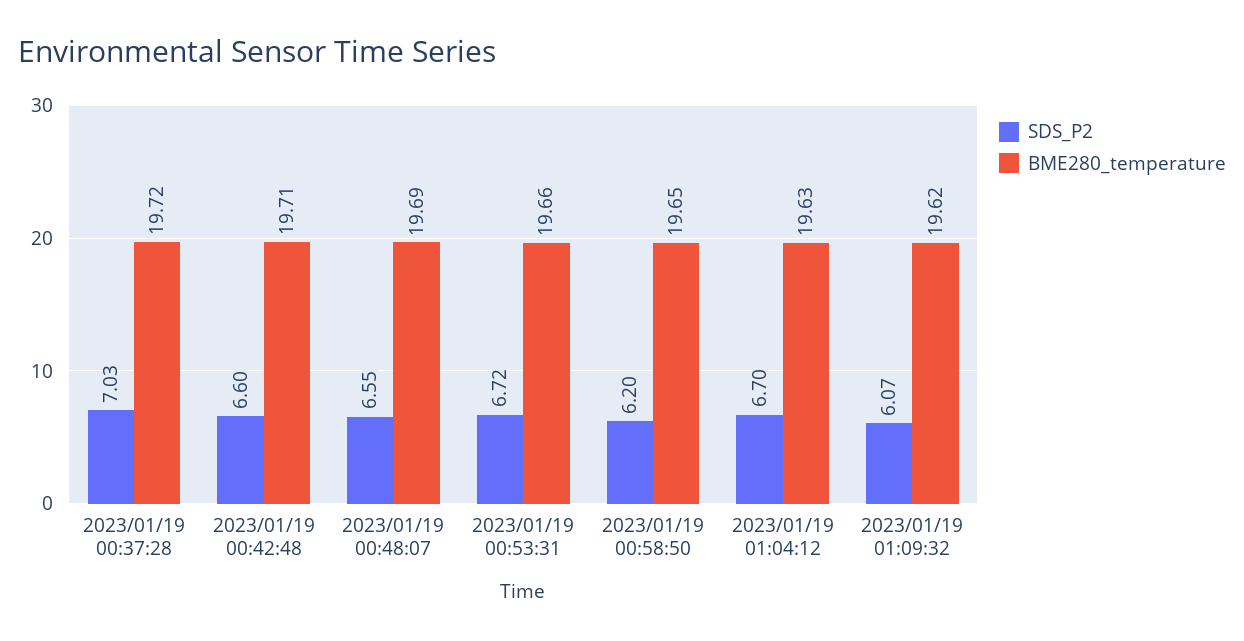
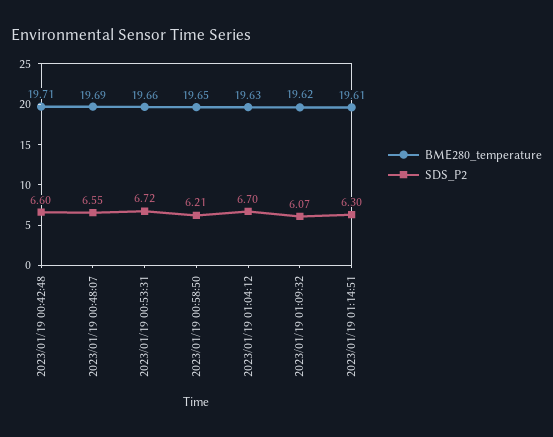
SDS_P2, 2023/01/19 00:37:28: 7.03 -> none
BME280_temperature, 2023/01/19 00:37:28: 19.72 -> none
SDS_P2, 2023/01/19 00:58:50: 6.2 -> 6.21
BME280_temperature, 2023/01/19 01:14:51: none -> 19.61
SDS_P2, 2023/01/19 01:14:51: none -> 6.3

